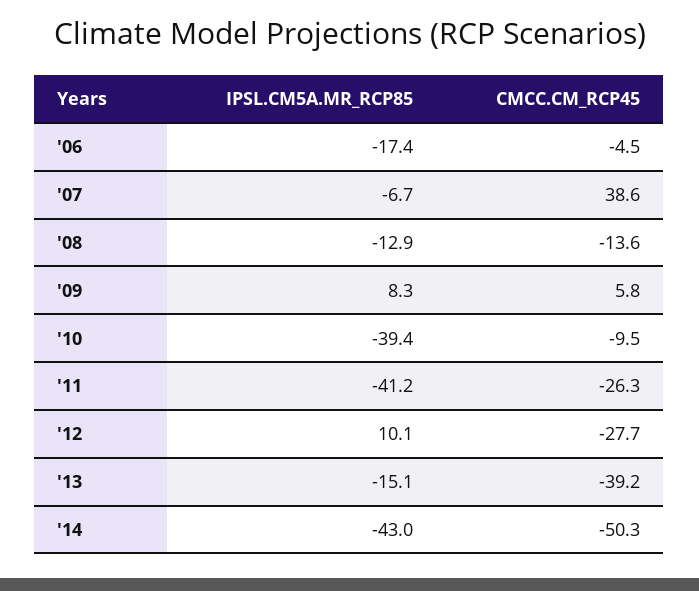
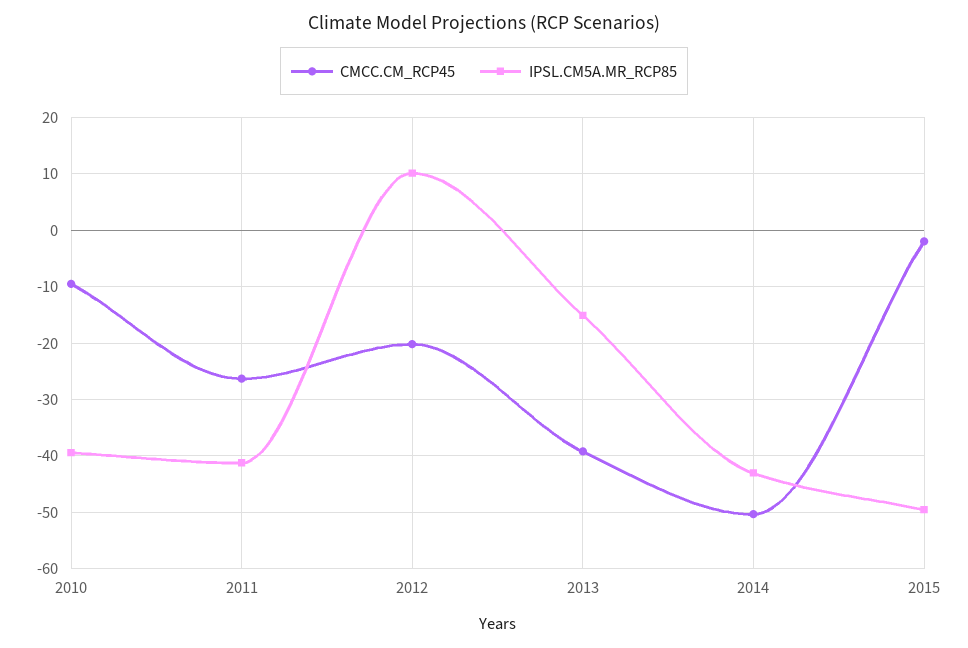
IPSL.CM5A.MR_RCP85, '06: -17.4 -> none
CMCC.CM_RCP45, '06: -4.5 -> none
IPSL.CM5A.MR_RCP85, '07: -6.7 -> none
CMCC.CM_RCP45, '07: 38.6 -> none
IPSL.CM5A.MR_RCP85, '08: -12.9 -> none
CMCC.CM_RCP45, '08: -13.6 -> none
IPSL.CM5A.MR_RCP85, '09: 8.3 -> none
CMCC.CM_RCP45, '09: 5.8 -> none
CMCC.CM_RCP45, '12: -27.7 -> -20
CMCC.CM_RCP45, 2015: none -> -2
IPSL.CM5A.MR_RCP85, 2015: none -> -50

